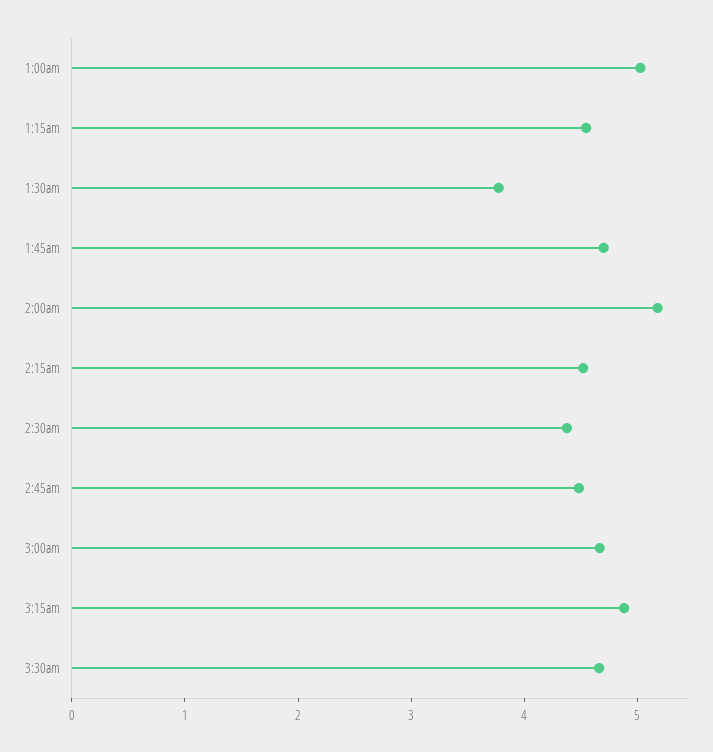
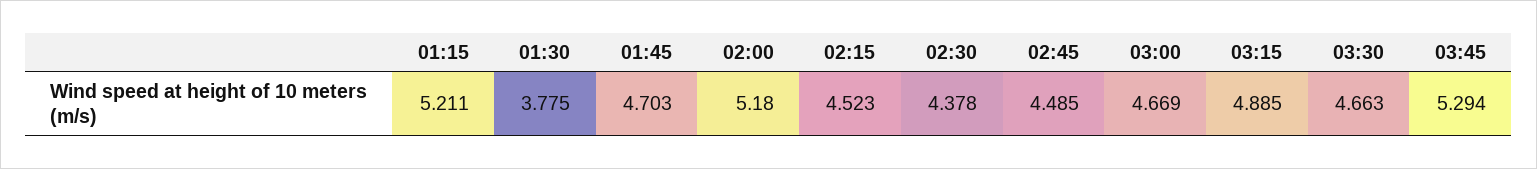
1:00am: 5 -> none
1:15am: 4.6 -> 5.211
03:45: none -> 5.294

